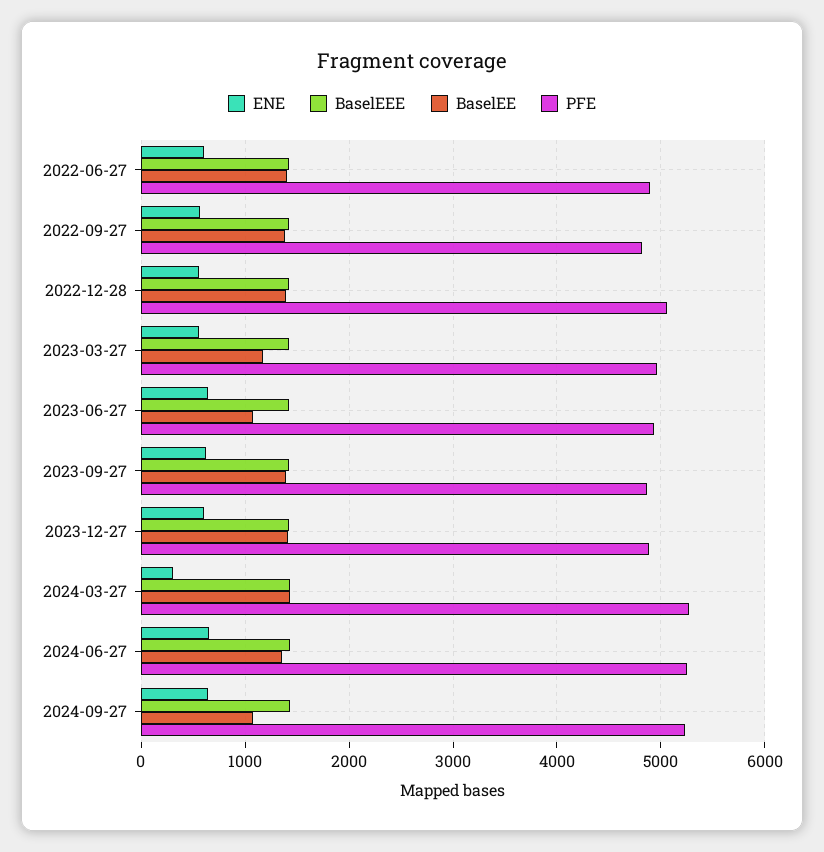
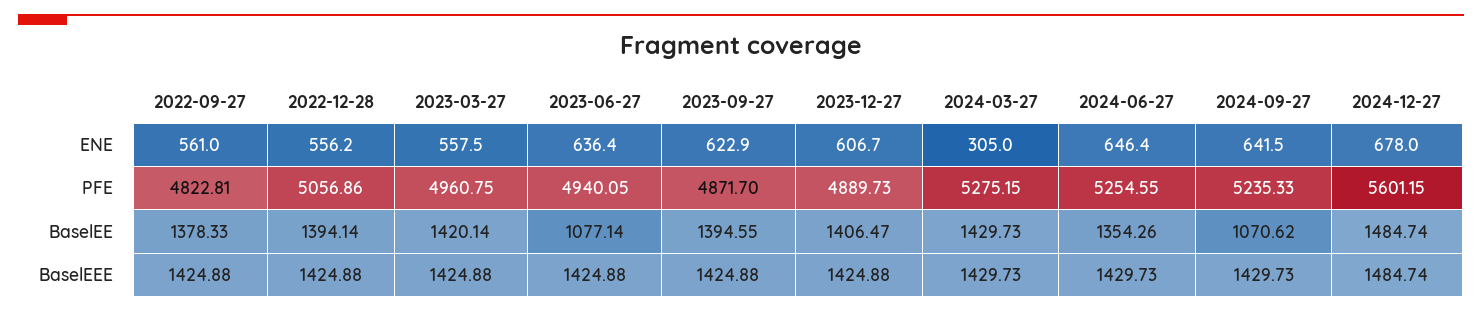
ENE, 2022-06-27: 600 -> none
BaselEEE, 2022-06-27: 1400 -> none
BaselEE, 2022-06-27: 1400 -> none
PFE, 2022-06-27: 4900 -> none
BaselEE, 2023-03-27: 1200 -> 1420.14
ENE, 2024-12-27: none -> 678
PFE, 2024-12-27: none -> 5601.15
BaselEE, 2024-12-27: none -> 1484.74
BaselEEE, 2024-12-27: none -> 1484.74

